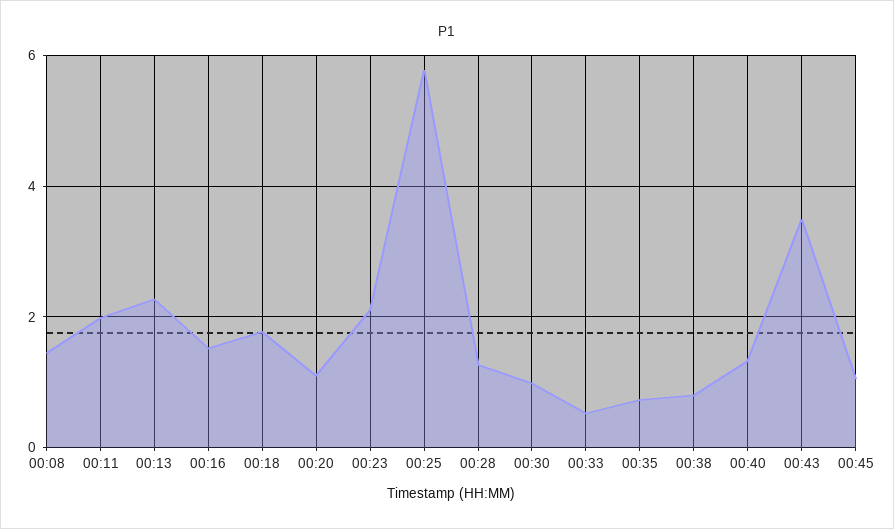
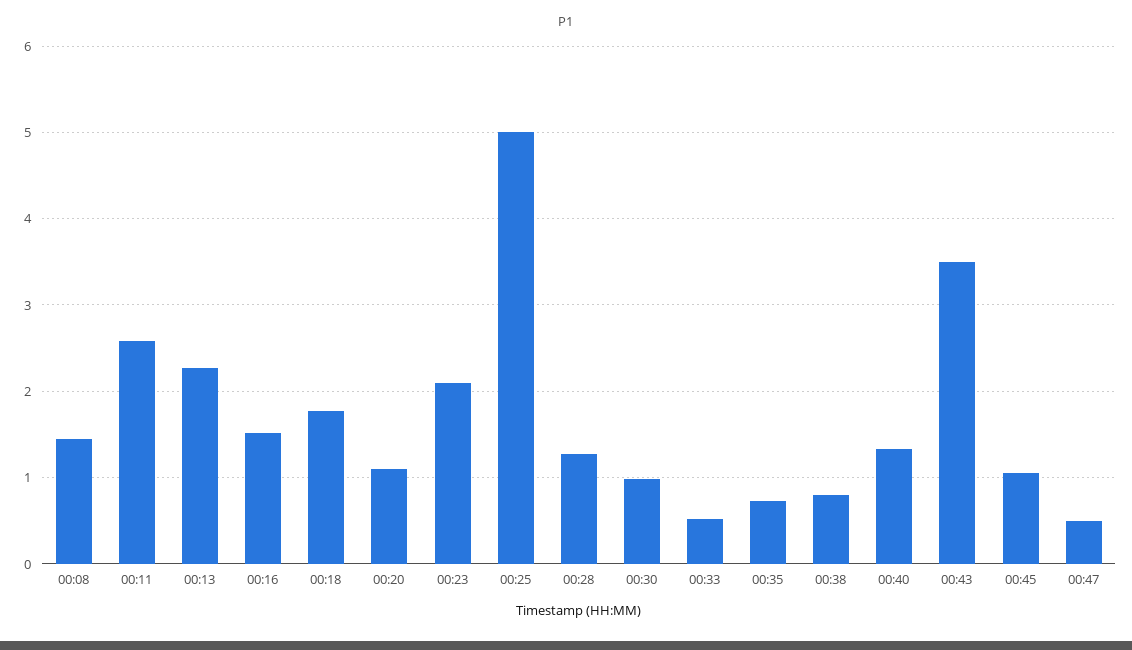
00:11: 2 -> 2.6
00:25: 5.8 -> 5
00:47: none -> 0.5

